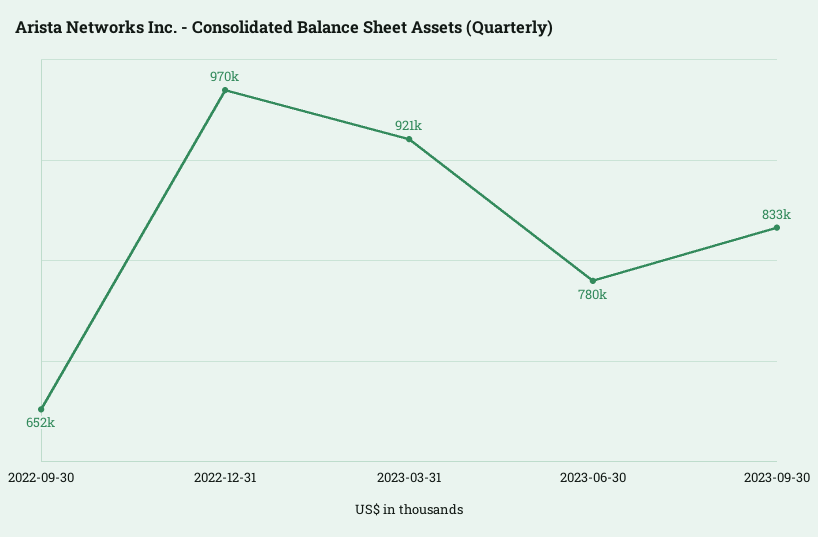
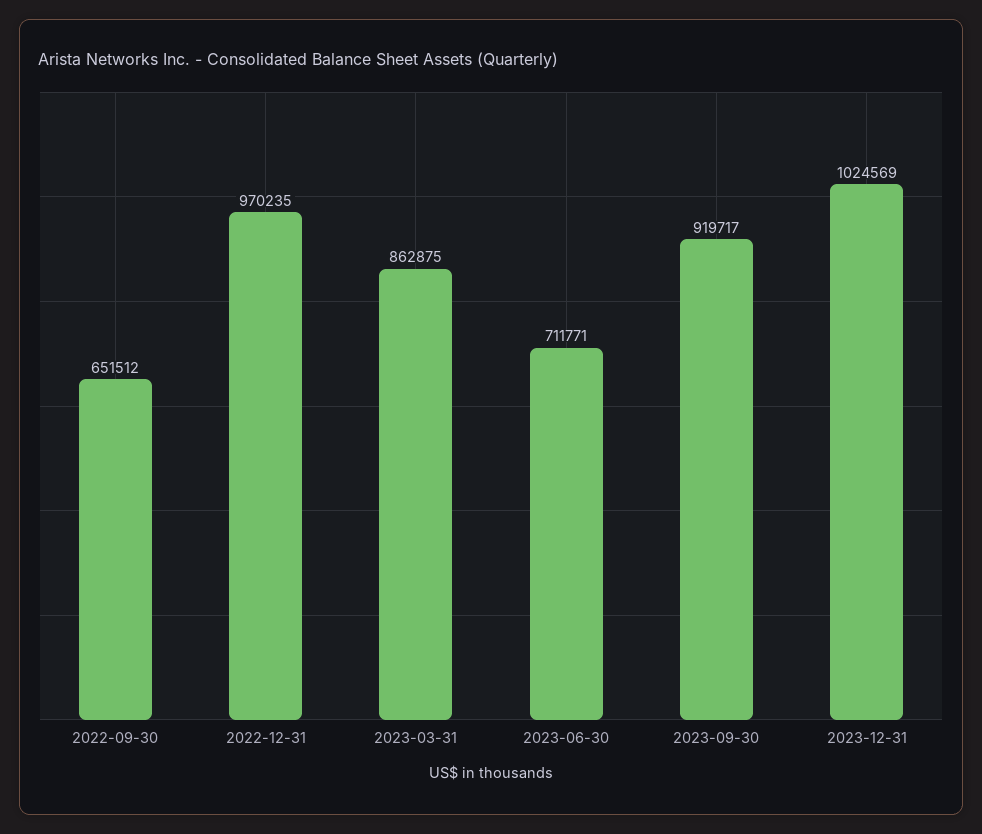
2023-03-31: 921000 -> 862875
2023-06-30: 780000 -> 711771
2023-09-30: 833000 -> 919717
2023-12-31: none -> 1024569

